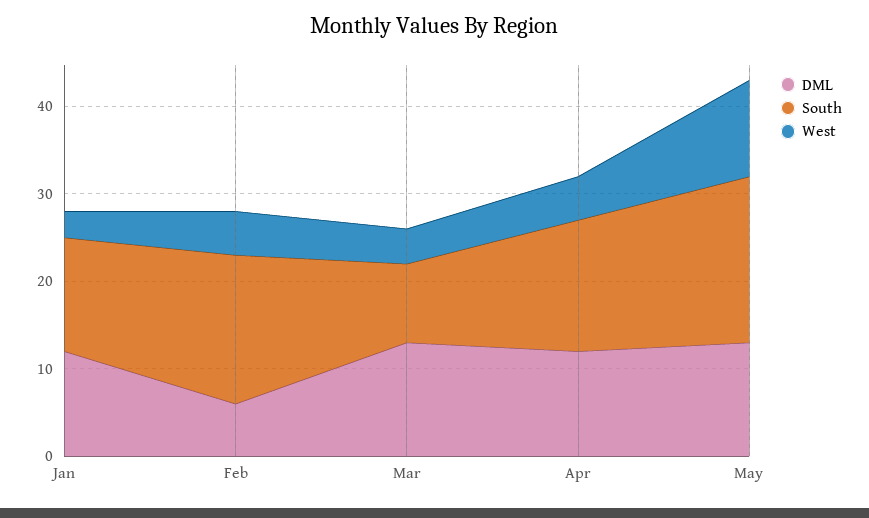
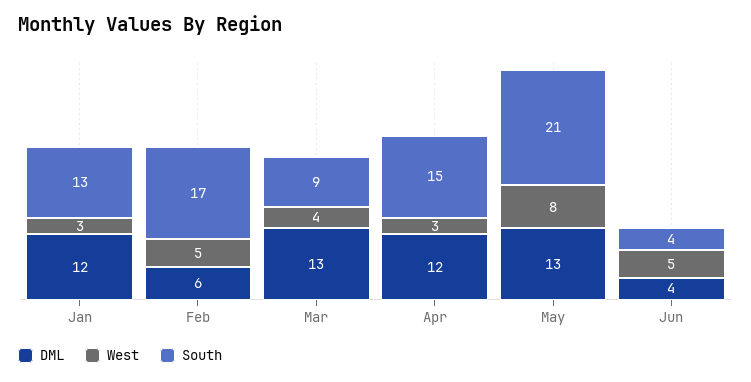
West, Apr: 5 -> 3
South, May: 19 -> 21
West, May: 11 -> 8
DML, Jun: none -> 4
West, Jun: none -> 5
South, Jun: none -> 4

